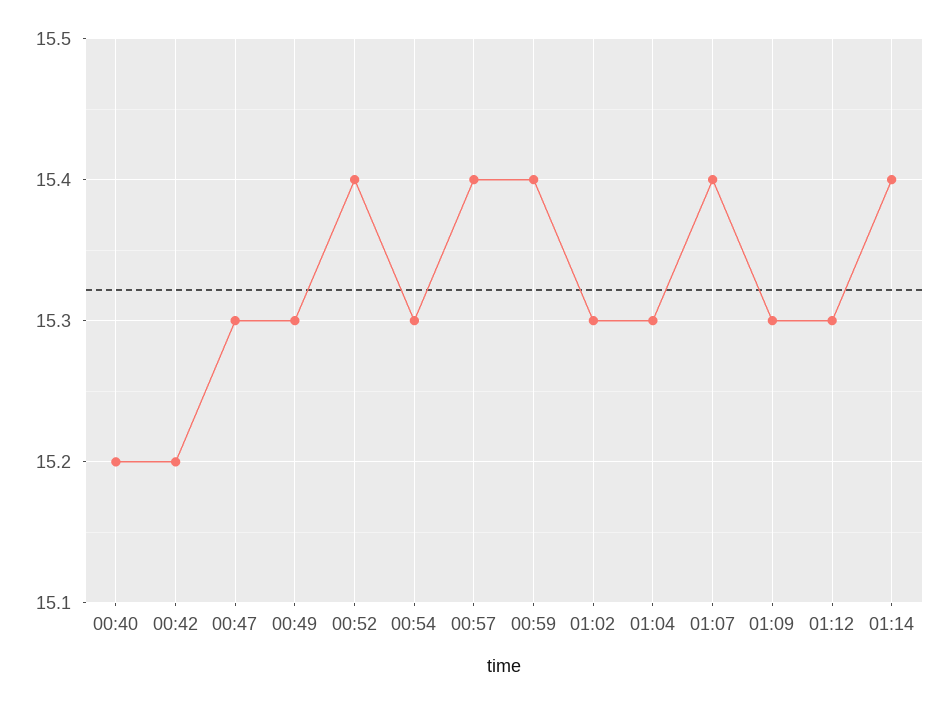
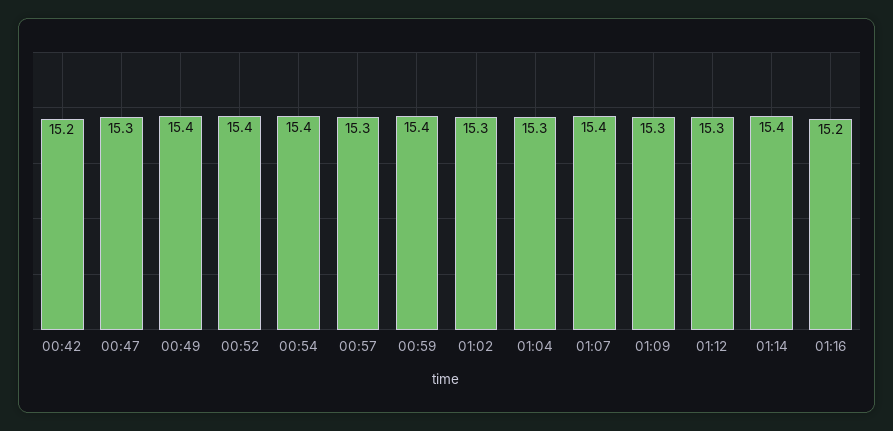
00:40: 15.2 -> none
00:49: 15.3 -> 15.4
00:54: 15.3 -> 15.4
00:57: 15.4 -> 15.3
01:16: none -> 15.2

